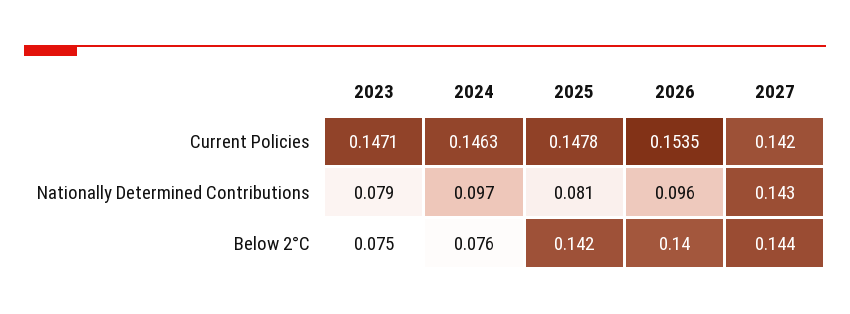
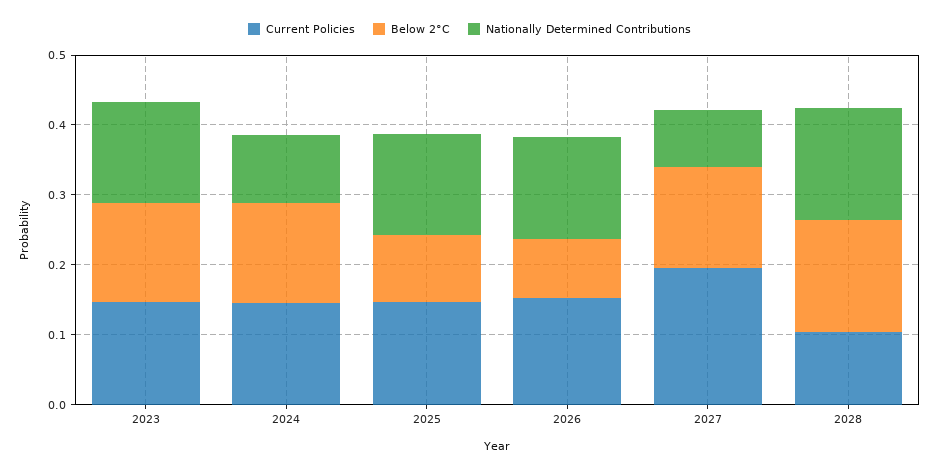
Current Policies, 2027: 0.142 -> 0.2
Nationally Determined Contributions, 2023: 0.079 -> 0.14
Nationally Determined Contributions, 2025: 0.081 -> 0.14
Nationally Determined Contributions, 2026: 0.096 -> 0.14
Nationally Determined Contributions, 2027: 0.143 -> 0.08
Below 2°C, 2023: 0.075 -> 0.14
Below 2°C, 2024: 0.076 -> 0.14
Below 2°C, 2025: 0.142 -> 0.1
Below 2°C, 2026: 0.14 -> 0.08
Current Policies, 2028: none -> 0.1
Below 2°C, 2028: none -> 0.16
Nationally Determined Contributions, 2028: none -> 0.16

